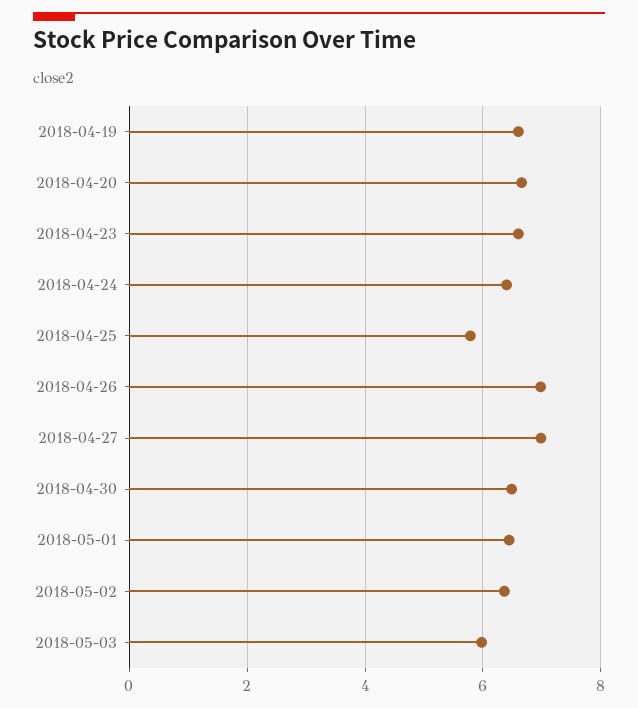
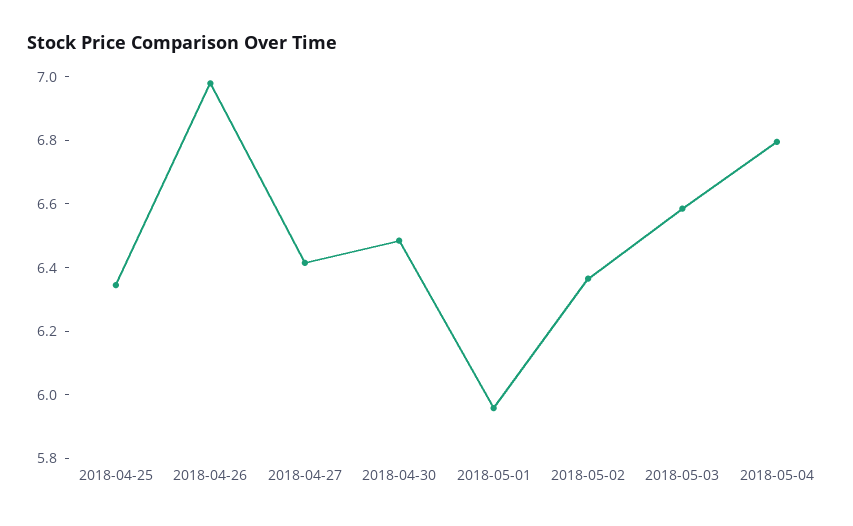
2018-04-19: 6.6 -> none
2018-04-20: 6.6 -> none
2018-04-23: 6.6 -> none
2018-04-24: 6.4 -> none
2018-04-25: 5.8 -> 6.35
2018-04-27: 7 -> 6.4
2018-05-01: 6.4 -> 5.95
2018-05-03: 6 -> 6.6
2018-05-04: none -> 6.8

